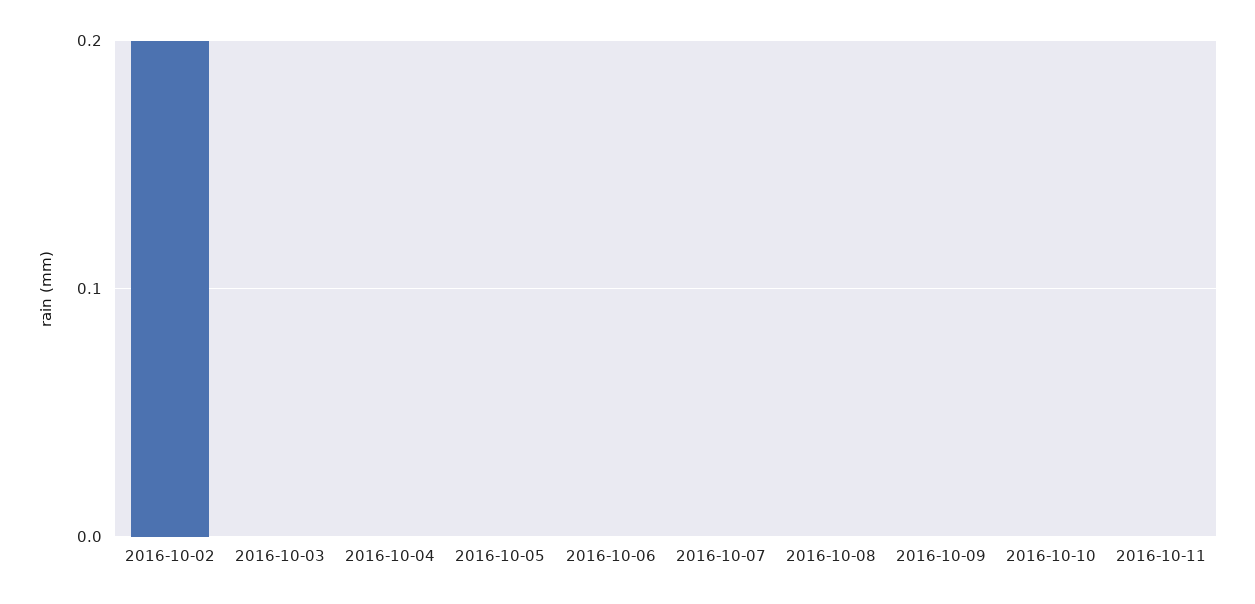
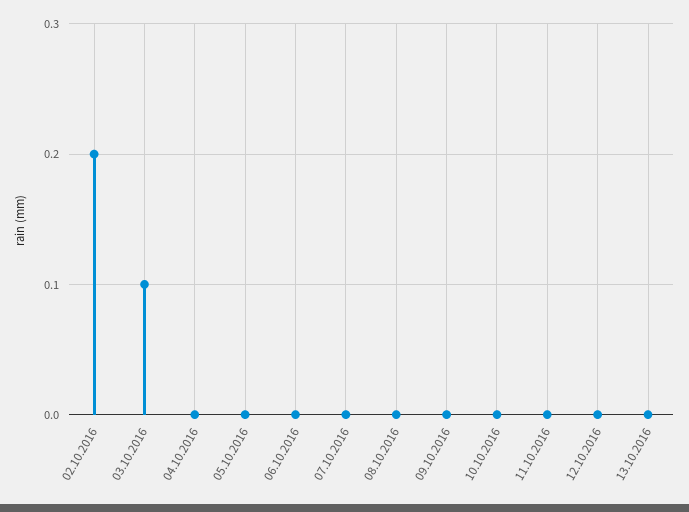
2016-10-03: 0 -> 0.1
12.10.2016: none -> 0
13.10.2016: none -> 0

